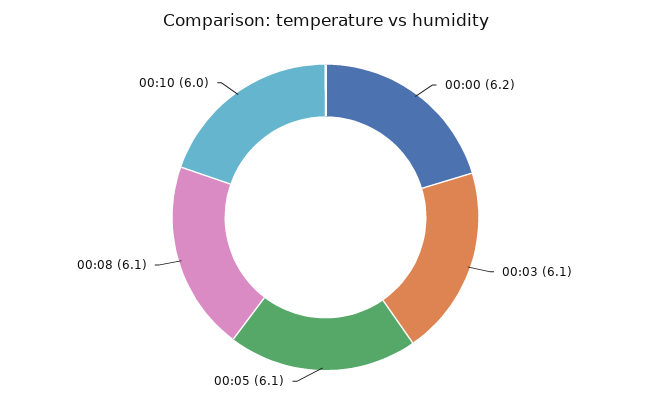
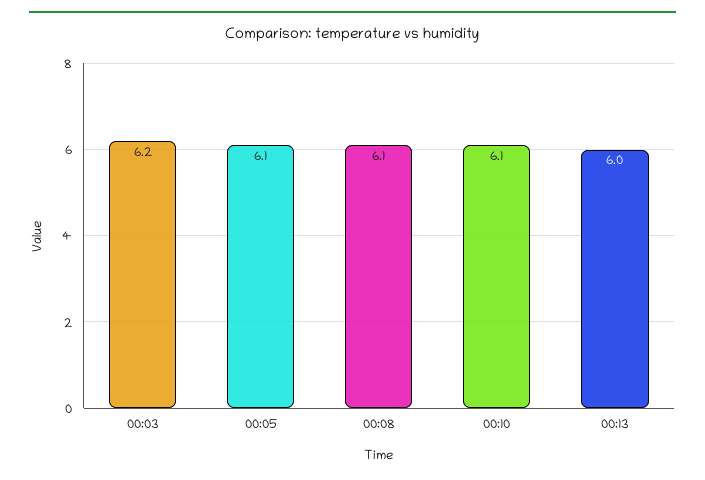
00:00: 6.2 -> none
00:03: 6.1 -> 6.2
00:10: 6 -> 6.1
00:13: none -> 6

